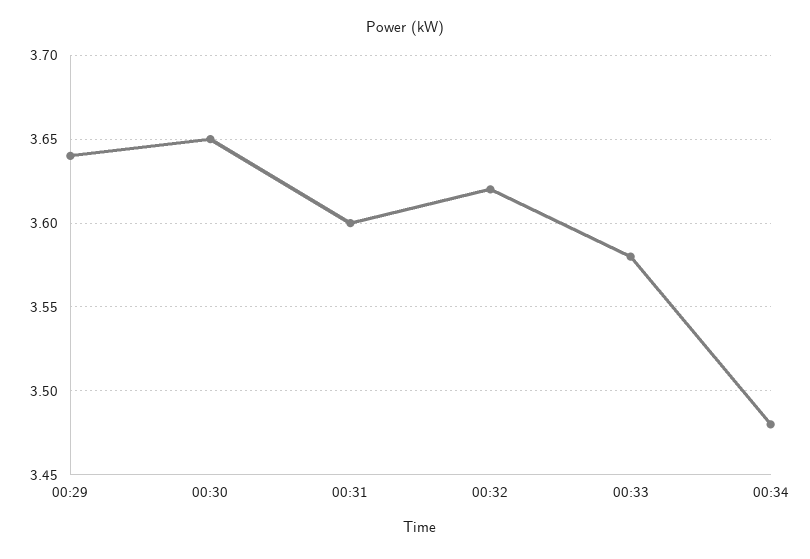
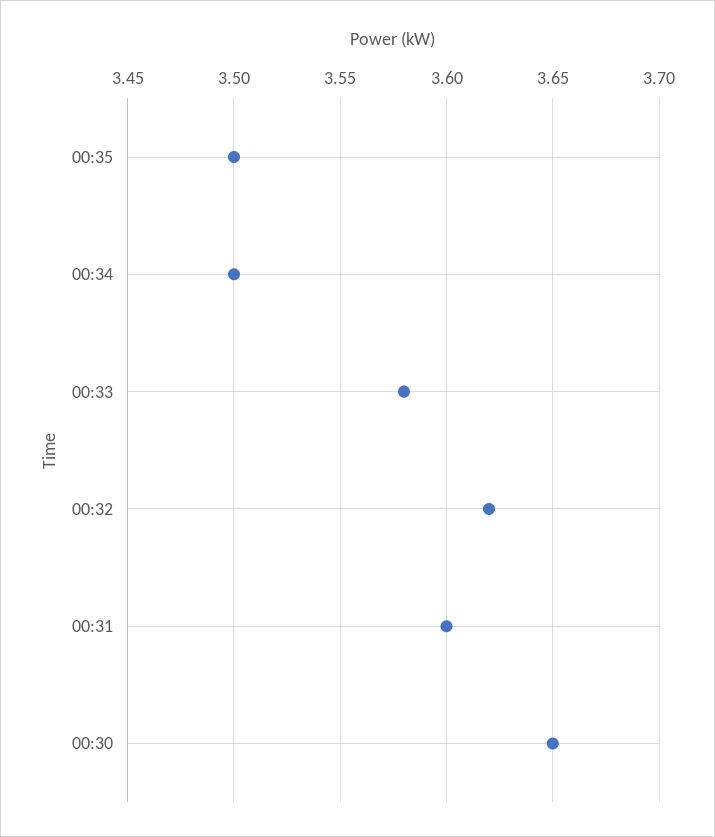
00:29: 3.64 -> none
00:34: 3.48 -> 3.5
00:35: none -> 3.5

